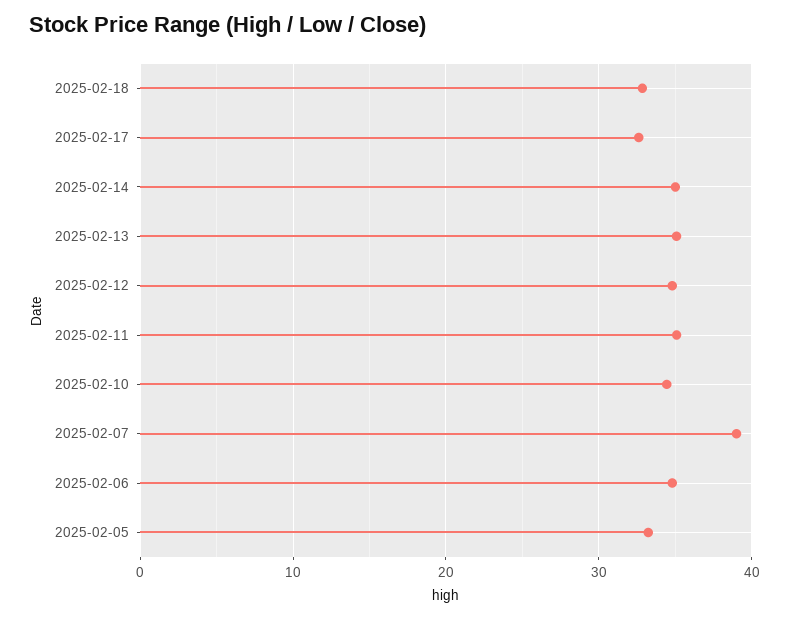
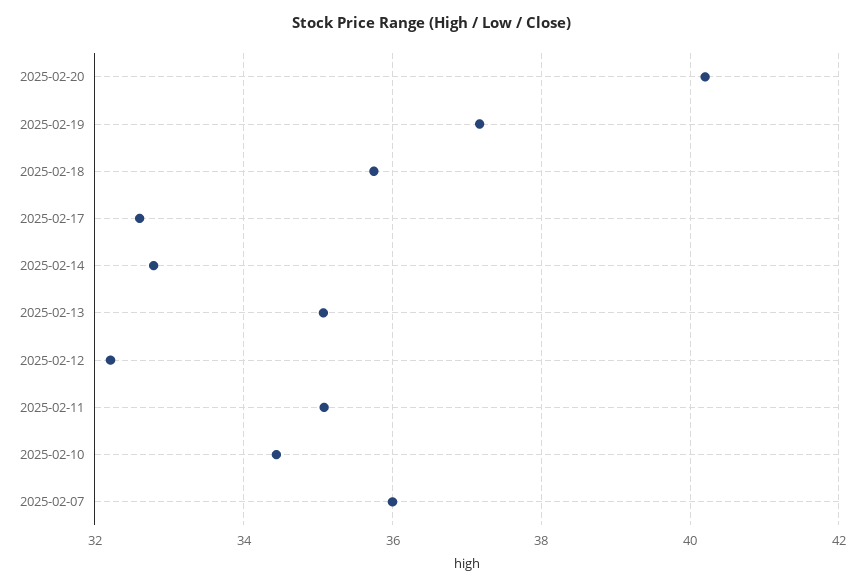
2025-02-18: 33 -> 35.8
2025-02-14: 35 -> 32.8
2025-02-12: 35 -> 32.2
2025-02-07: 39 -> 36
2025-02-06: 35 -> none
2025-02-05: 33 -> none
2025-02-20: none -> 40.2
2025-02-19: none -> 37.2

